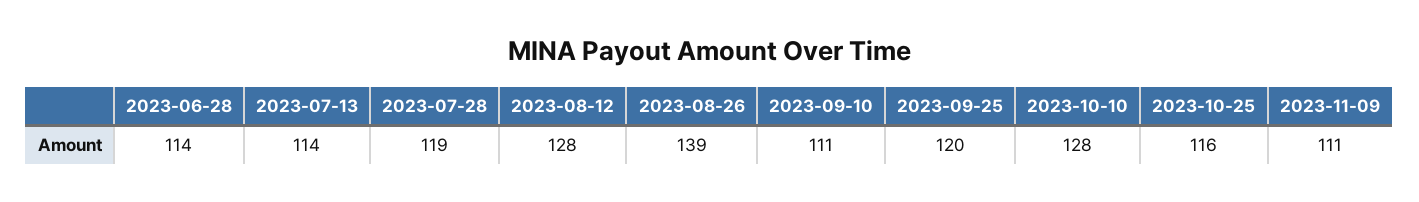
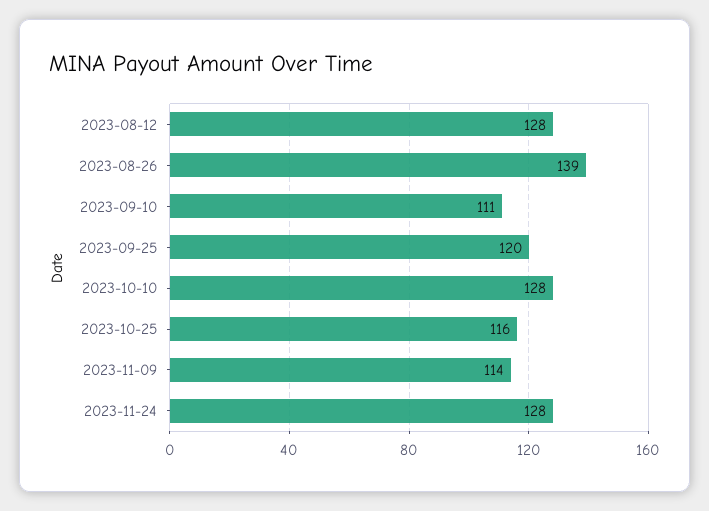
2023-06-28: 114 -> none
2023-07-13: 114 -> none
2023-07-28: 119 -> none
2023-11-09: 111 -> 114
2023-11-24: none -> 128

